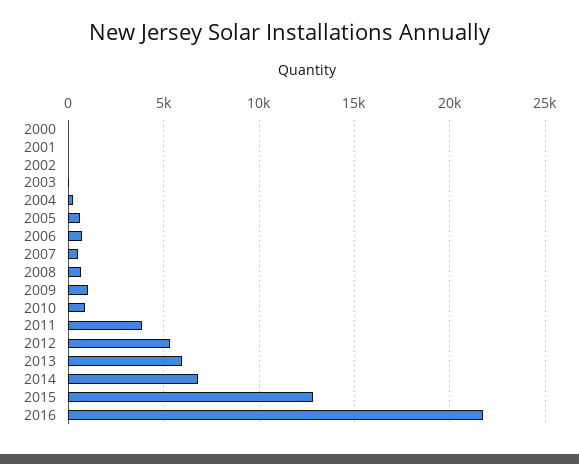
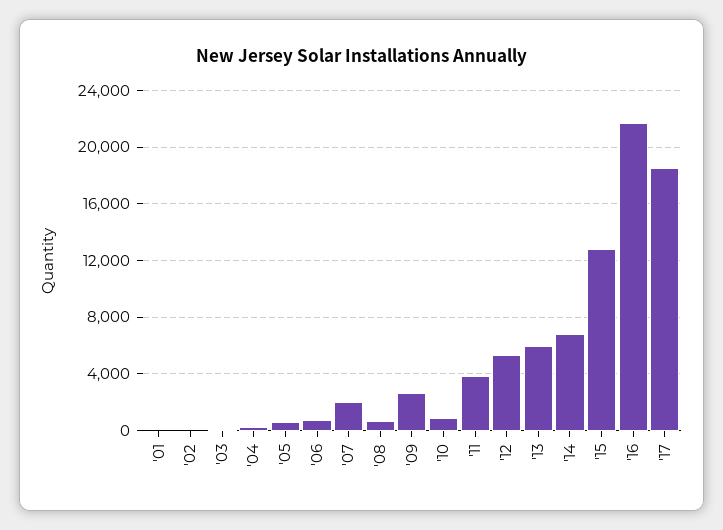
2000: 0 -> none
2007: 500 -> 2000
2009: 1000 -> 2500
'17: none -> 18500

